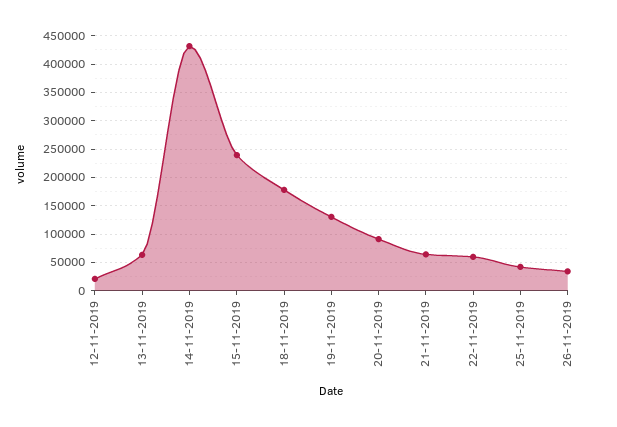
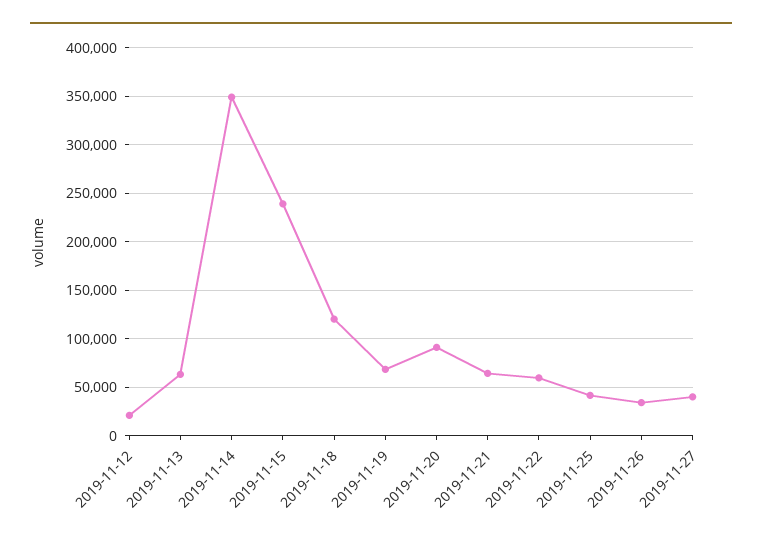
14-11-2019: 425000 -> 350000
18-11-2019: 175000 -> 120000
19-11-2019: 125000 -> 70000
2019-11-27: none -> 40000

